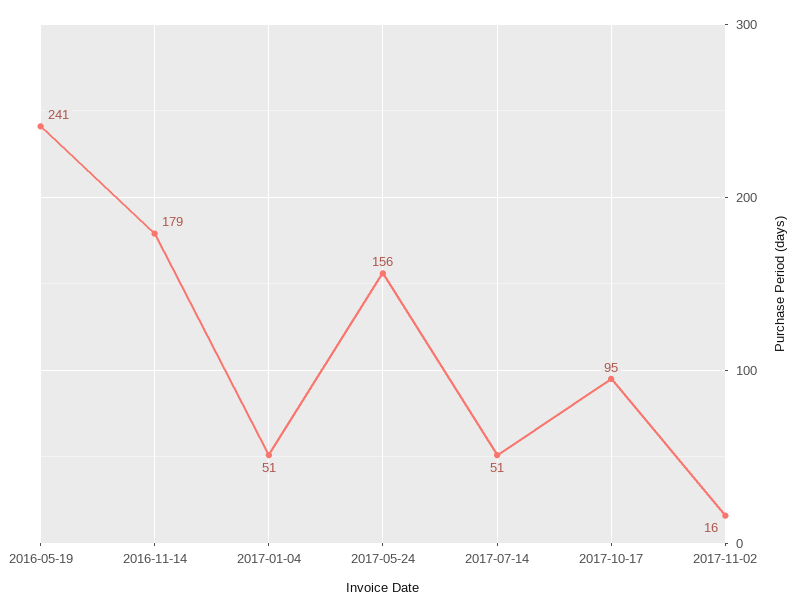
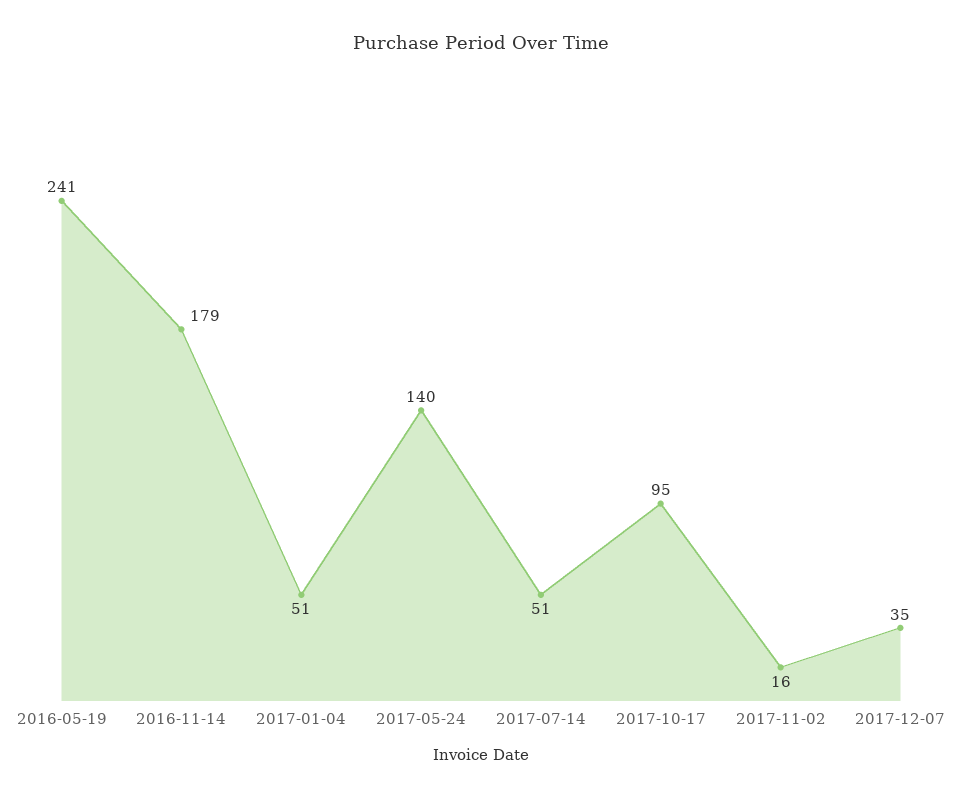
2017-05-24: 156 -> 140
2017-12-07: none -> 35

